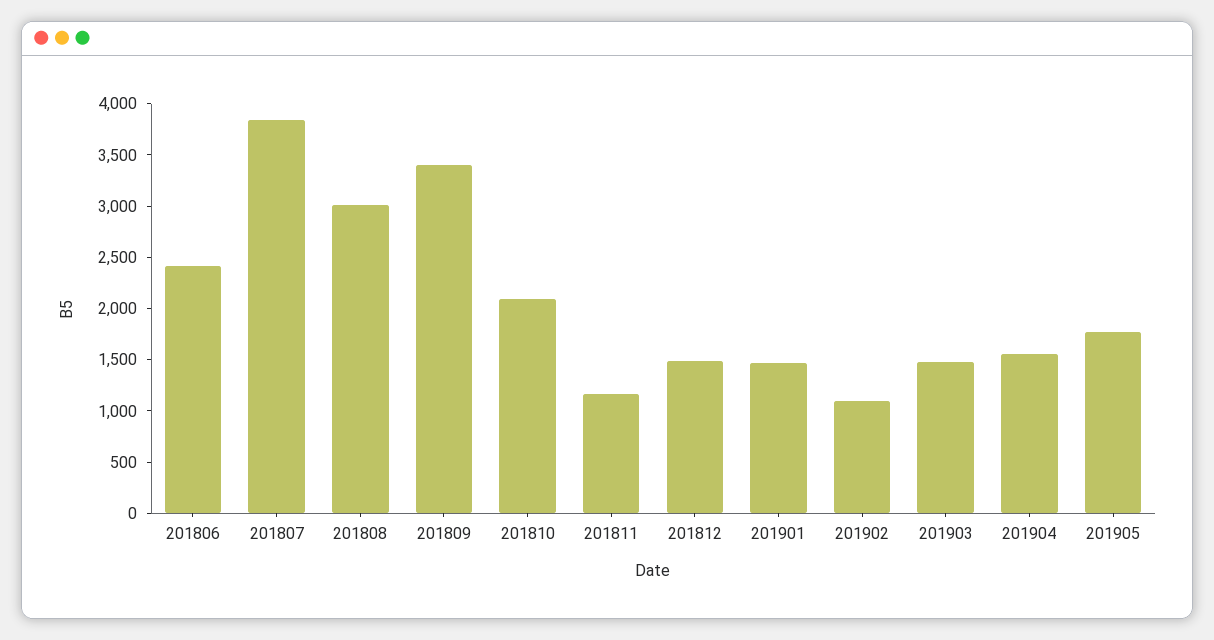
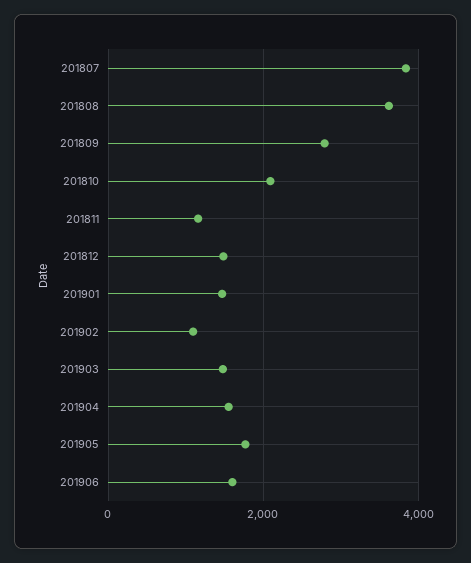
201806: 2400 -> none
201808: 3000 -> 3600
201809: 3400 -> 2800
201906: none -> 1600

